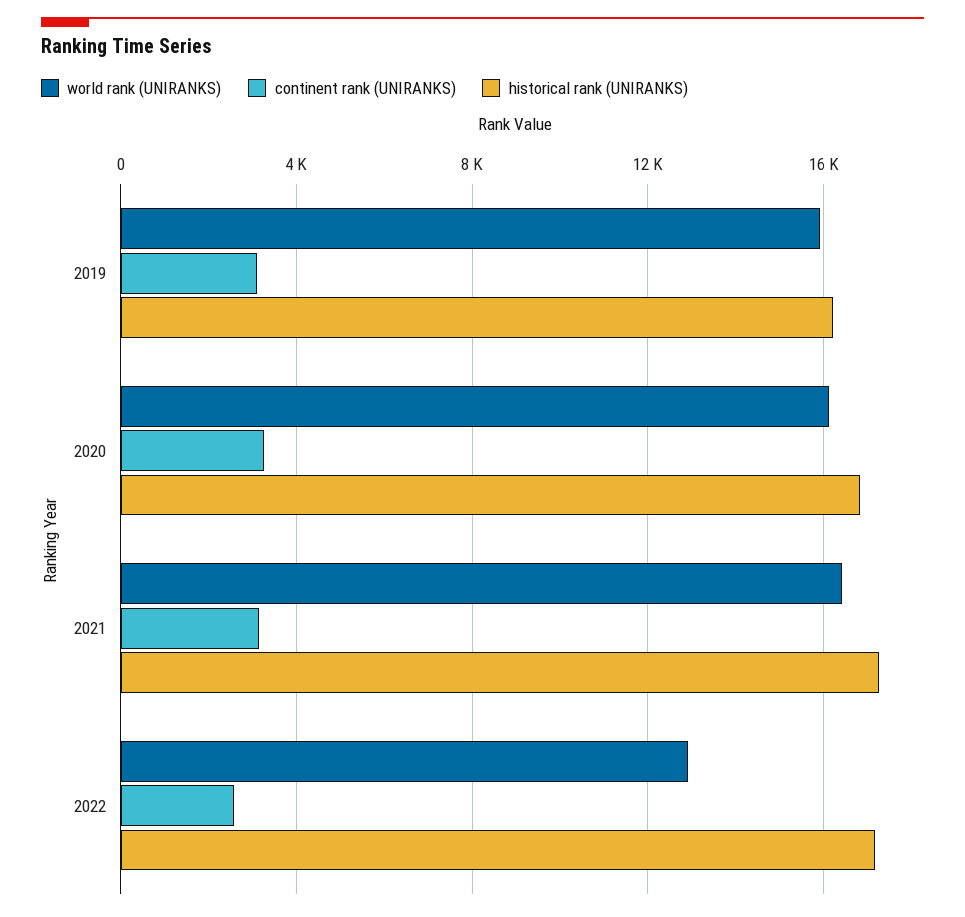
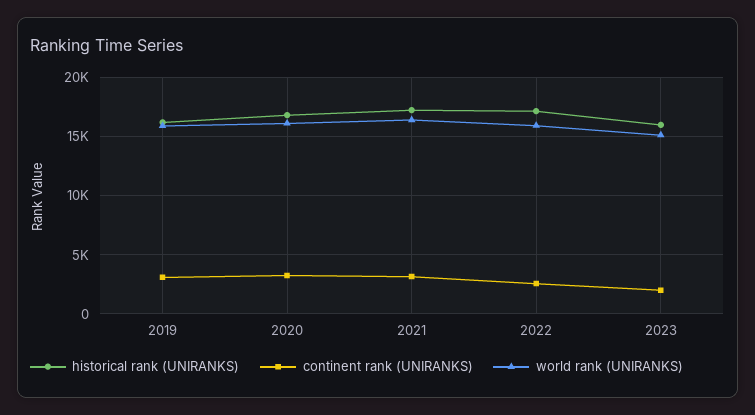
world rank (UNIRANKS), 2022: 13000 -> 16000
historical rank (UNIRANKS), 2023: none -> 16000
continent rank (UNIRANKS), 2023: none -> 2000
world rank (UNIRANKS), 2023: none -> 15000

